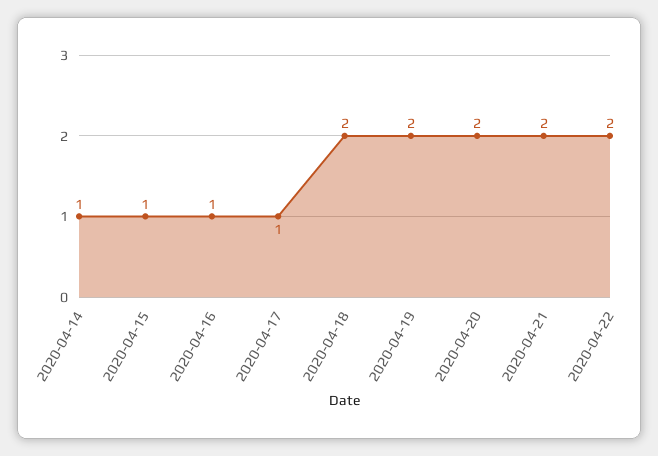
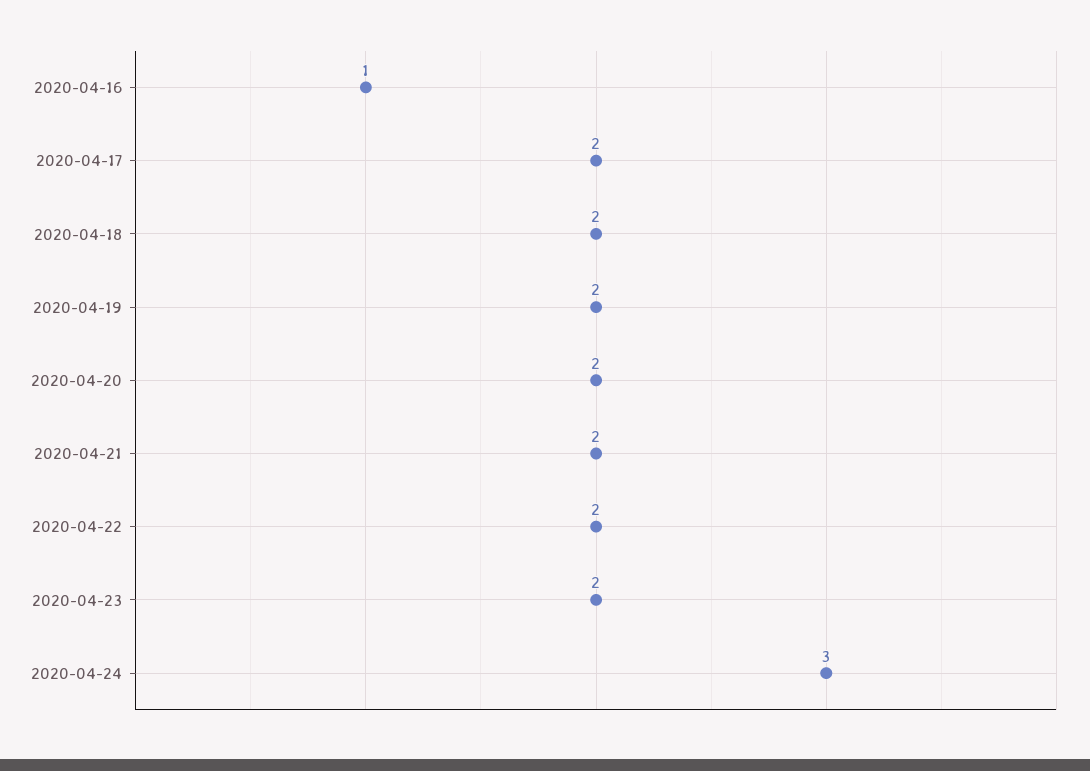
2020-04-14: 1 -> none
2020-04-15: 1 -> none
2020-04-17: 1 -> 2
2020-04-23: none -> 2
2020-04-24: none -> 3

